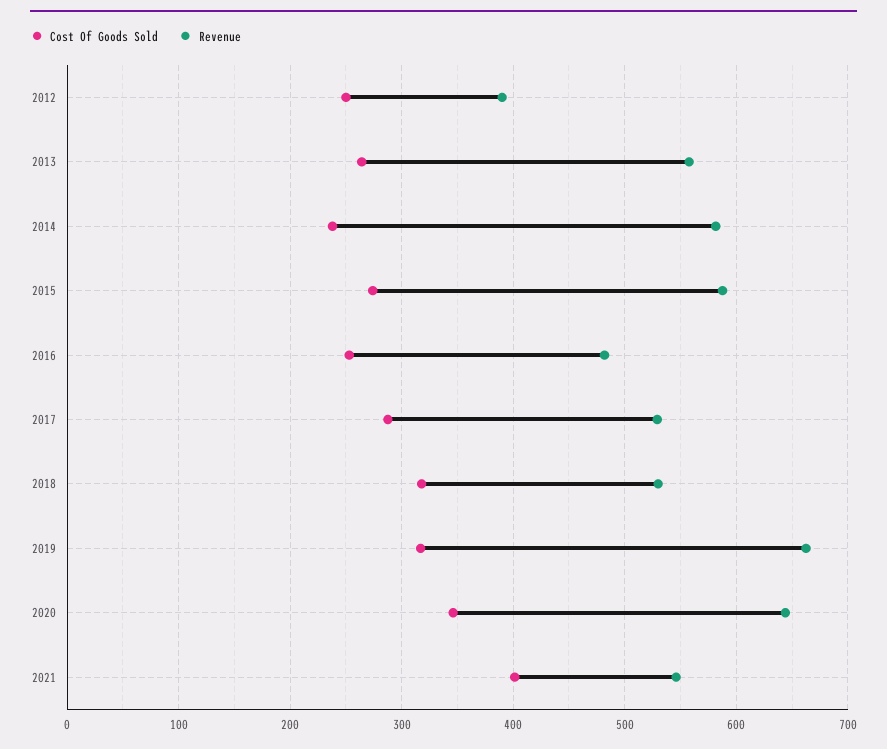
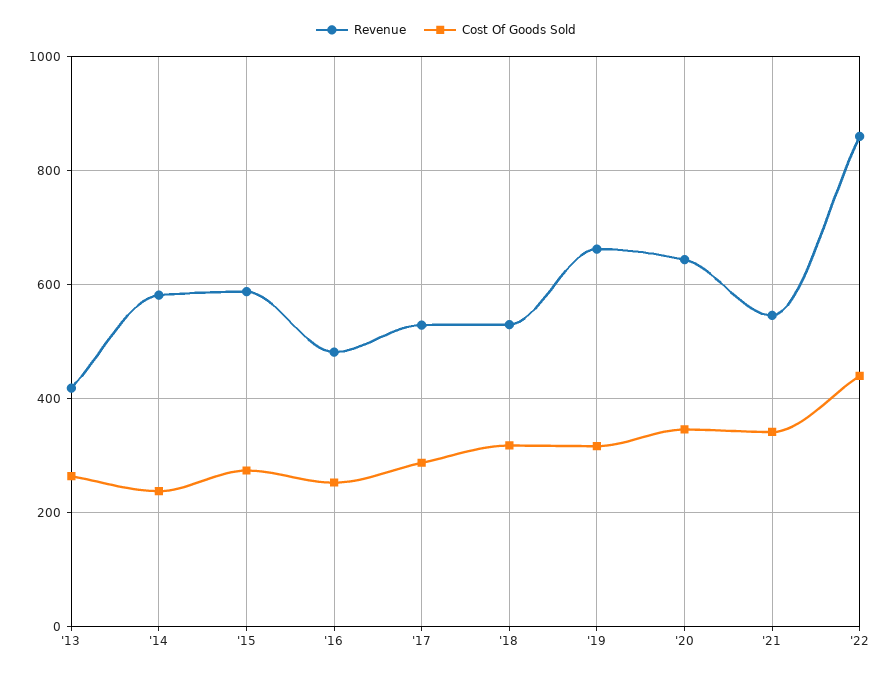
Cost Of Goods Sold, 2012: 250 -> none
Revenue, 2012: 390 -> none
Revenue, 2013: 560 -> 420
Cost Of Goods Sold, 2021: 400 -> 340
Revenue, '22: none -> 860
Cost Of Goods Sold, '22: none -> 440

